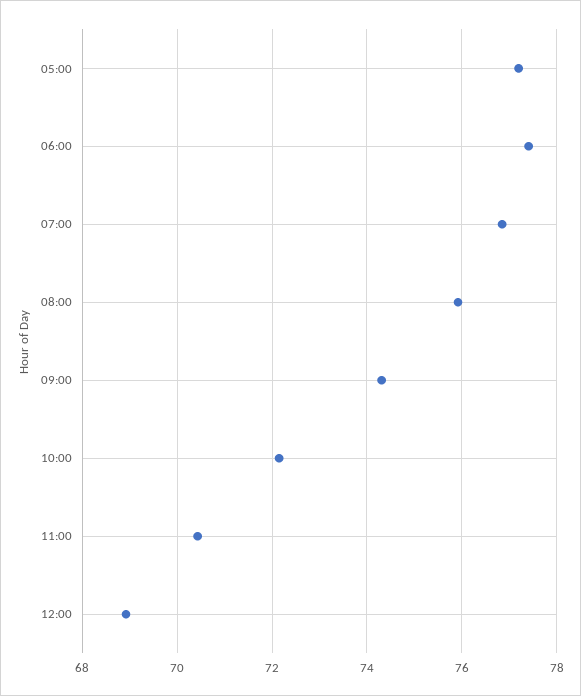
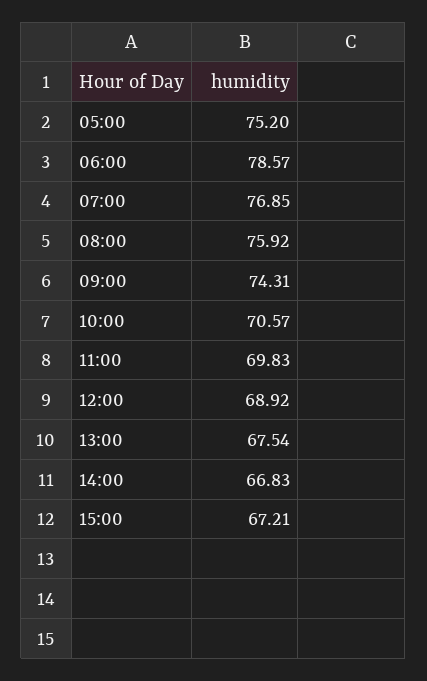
05:00: 77.2 -> 75.2
06:00: 77.4 -> 78.57
10:00: 72.2 -> 70.57
11:00: 70.4 -> 69.83
13:00: none -> 67.54
14:00: none -> 66.83
15:00: none -> 67.21

